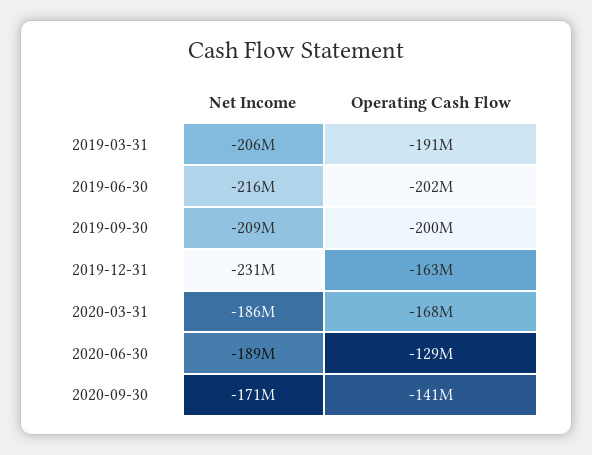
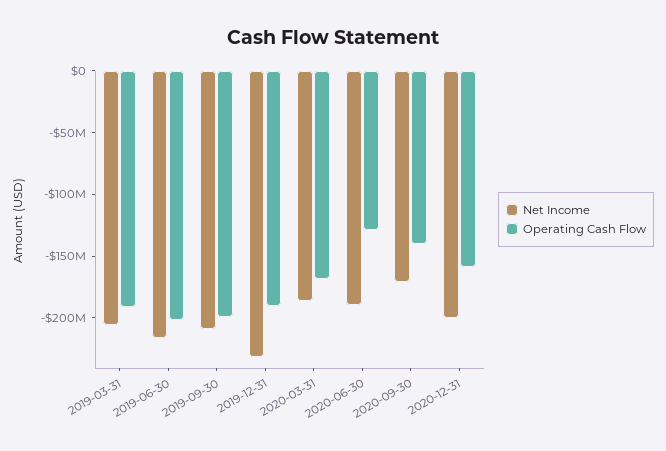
Operating Cash Flow, 2019-12-31: -163000000 -> -190000000
Net Income, 2020-12-31: none -> -200000000
Operating Cash Flow, 2020-12-31: none -> -160000000

